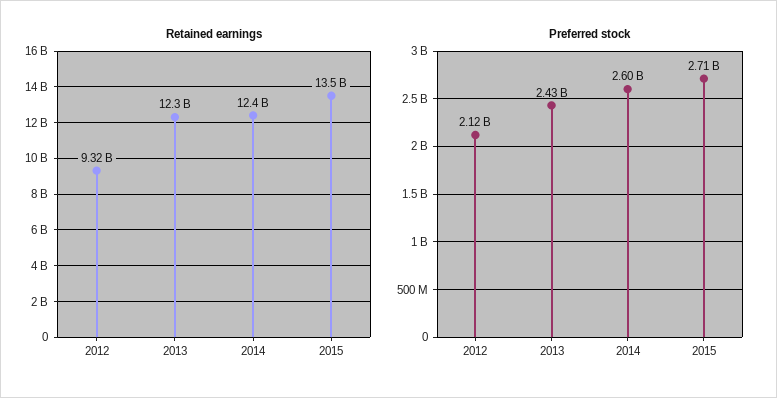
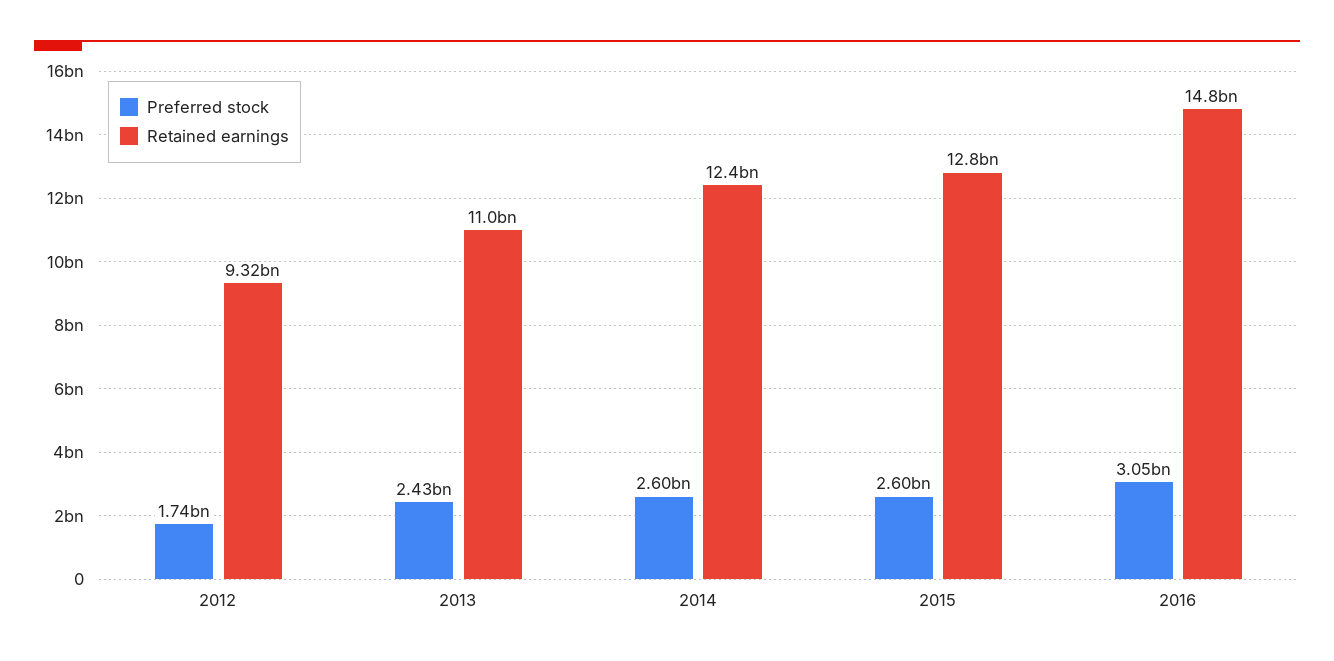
Retained earnings, 2013: 12300000000 -> 11000000000
Retained earnings, 2015: 13500000000 -> 12800000000
Preferred stock, 2012: 2120000000 -> 1740000000
Preferred stock, 2015: 2710000000 -> 2600000000
Preferred stock, 2016: none -> 3050000000
Retained earnings, 2016: none -> 14800000000

